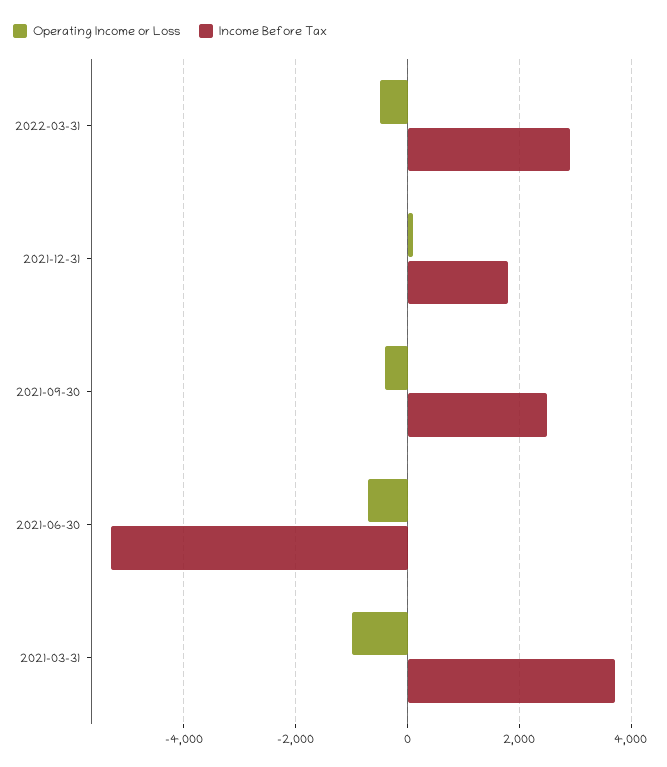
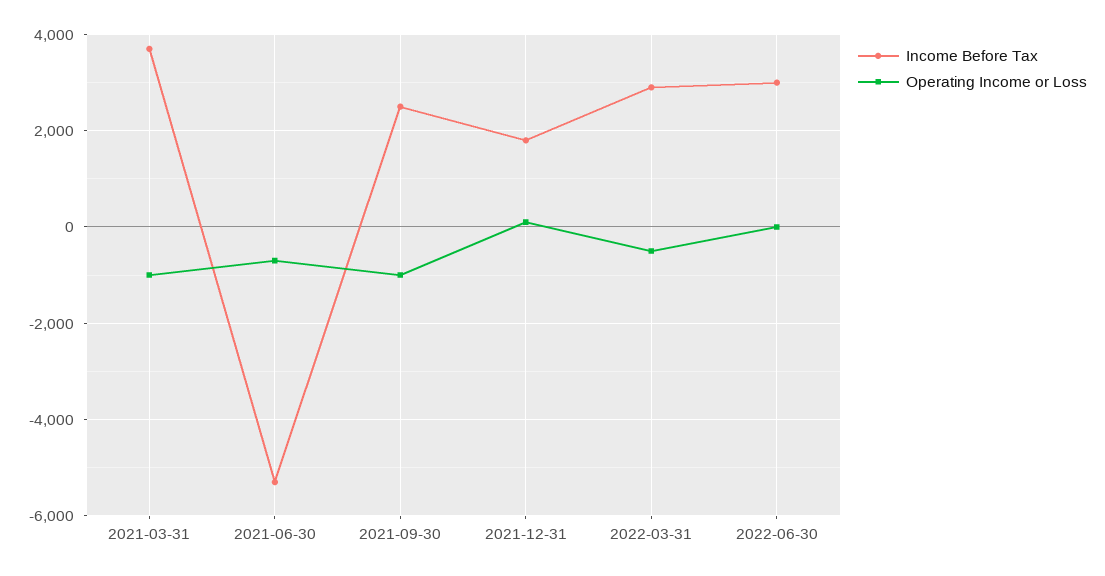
Operating Income or Loss, 2021-09-30: -400 -> -1000
Income Before Tax, 2022-06-30: none -> 3000
Operating Income or Loss, 2022-06-30: none -> 0

